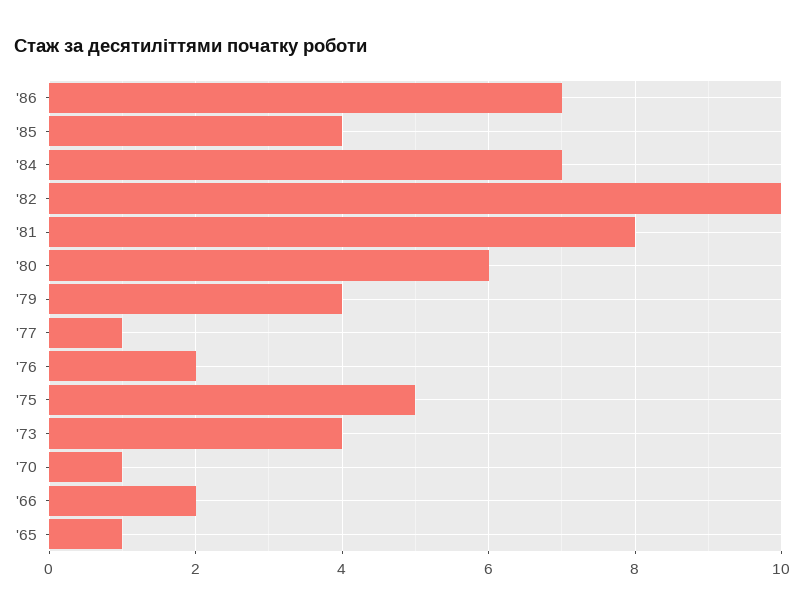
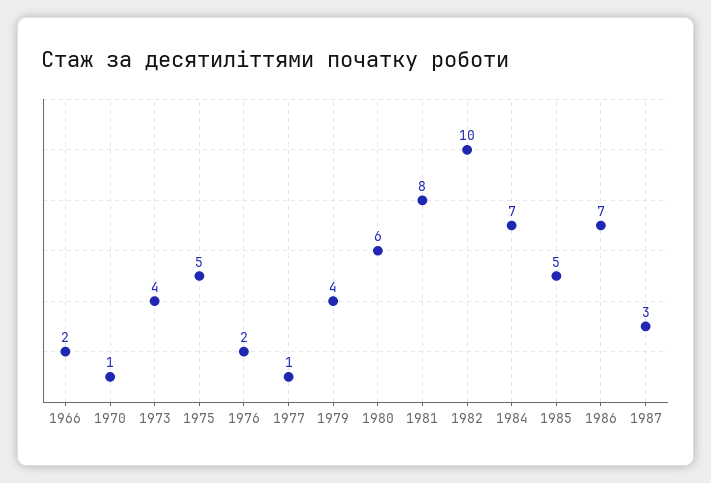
'85: 4 -> 5
'65: 1 -> none
1987: none -> 3

